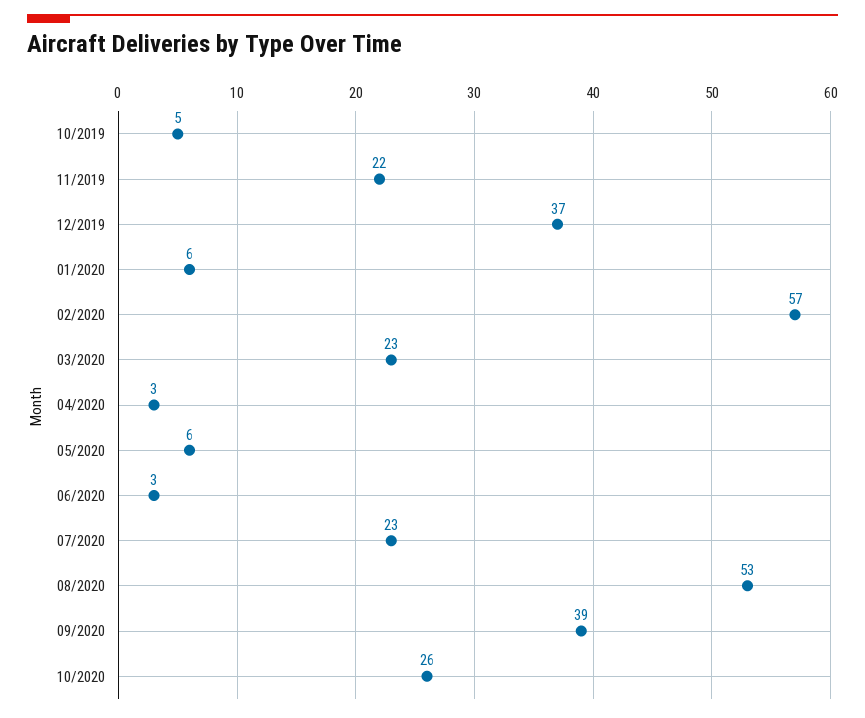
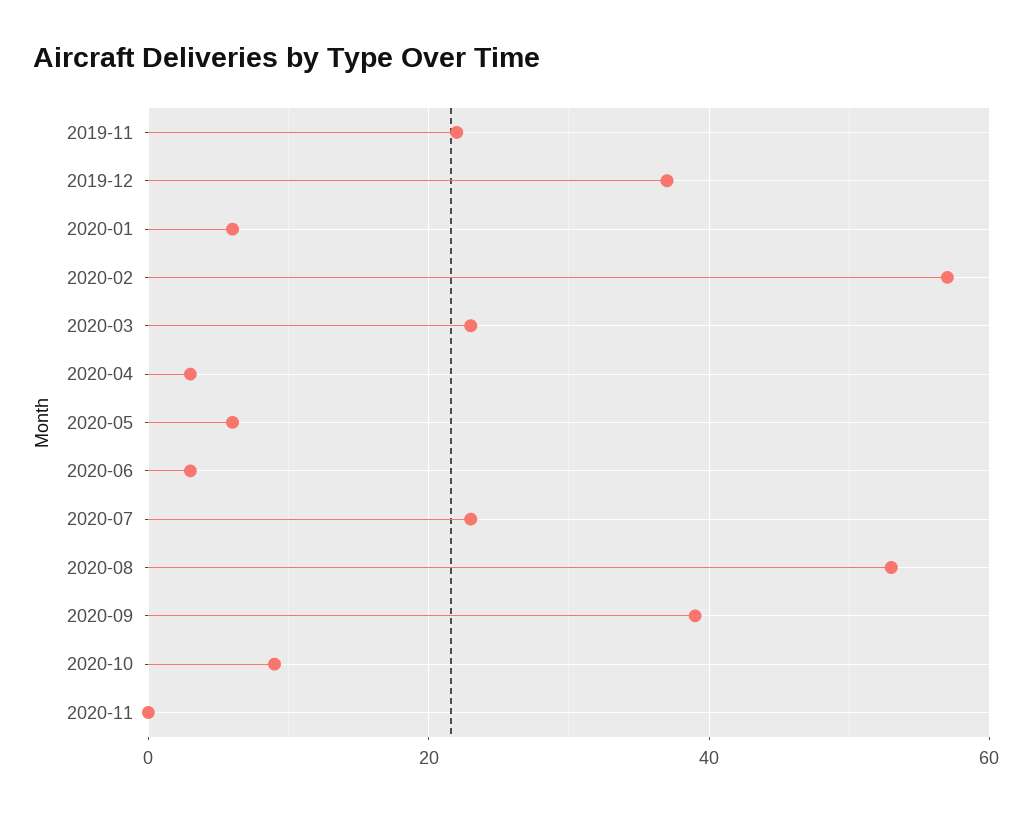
10/2019: 5 -> none
10/2020: 26 -> 10
2020-11: none -> 0

